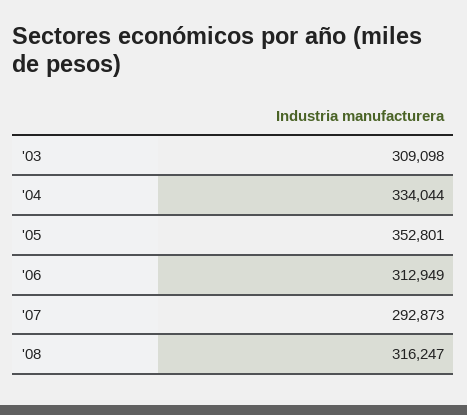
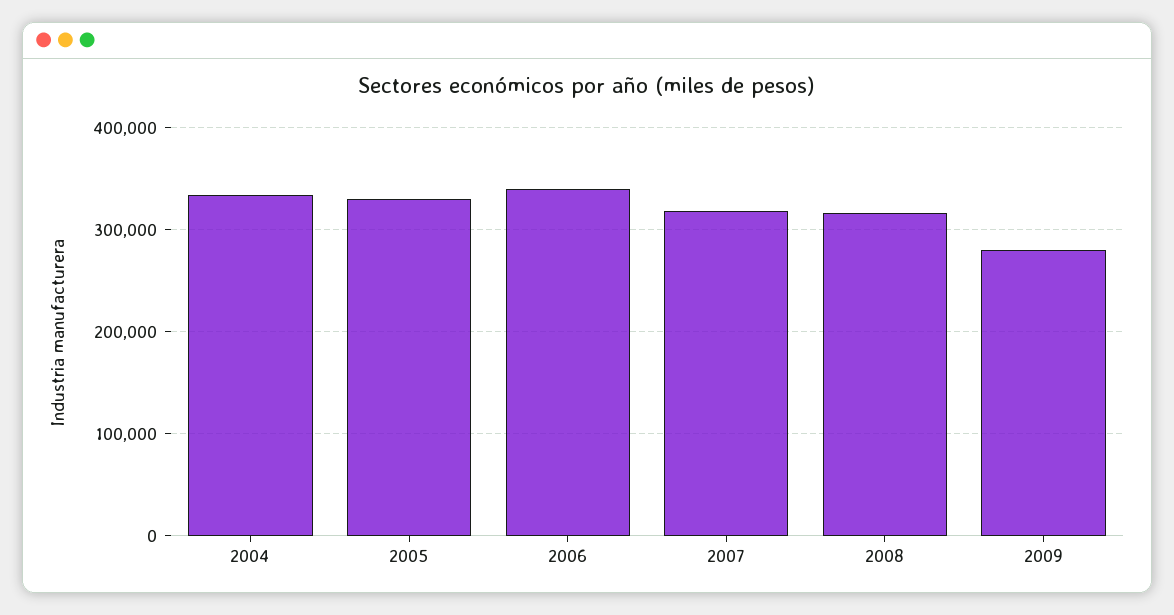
'03: 309098 -> none
'05: 352801 -> 330000
'06: 312949 -> 340000
'07: 292873 -> 320000
2009: none -> 280000

